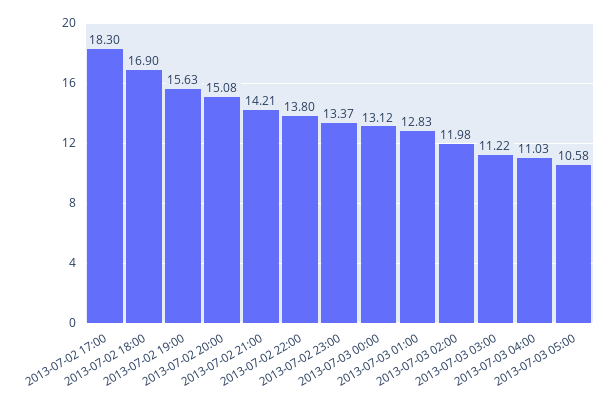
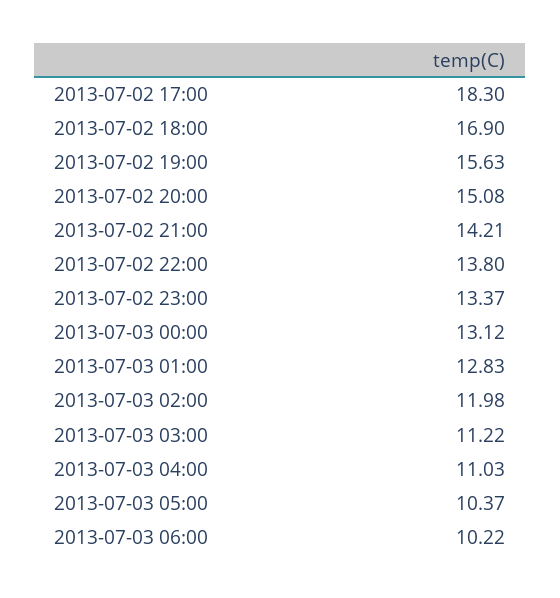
2013-07-03 05:00: 10.58 -> 10.37
2013-07-03 06:00: none -> 10.22

